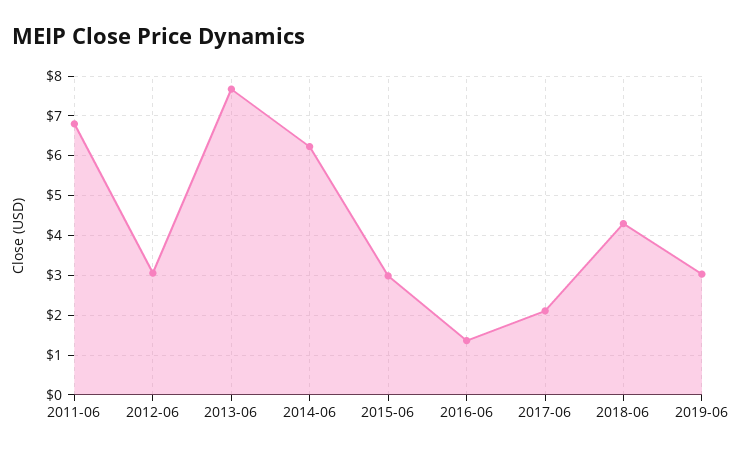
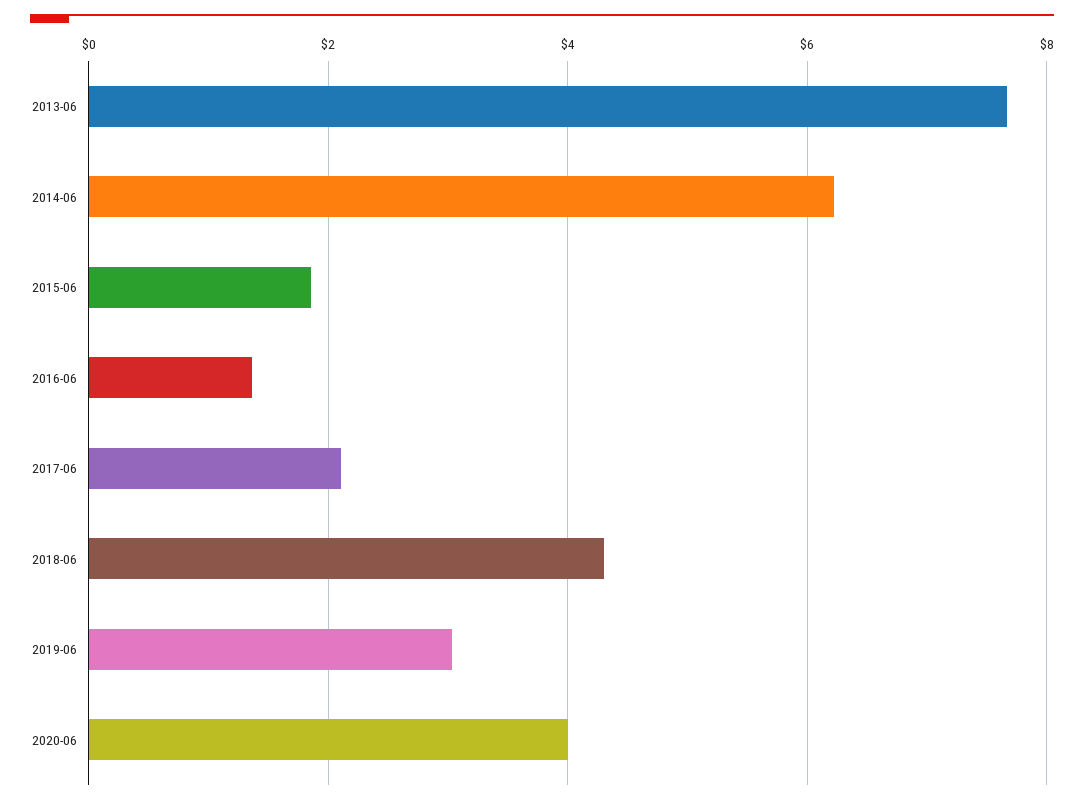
2011-06: 6.8 -> none
2012-06: 3 -> none
2015-06: 3 -> 1.8
2020-06: none -> 4

